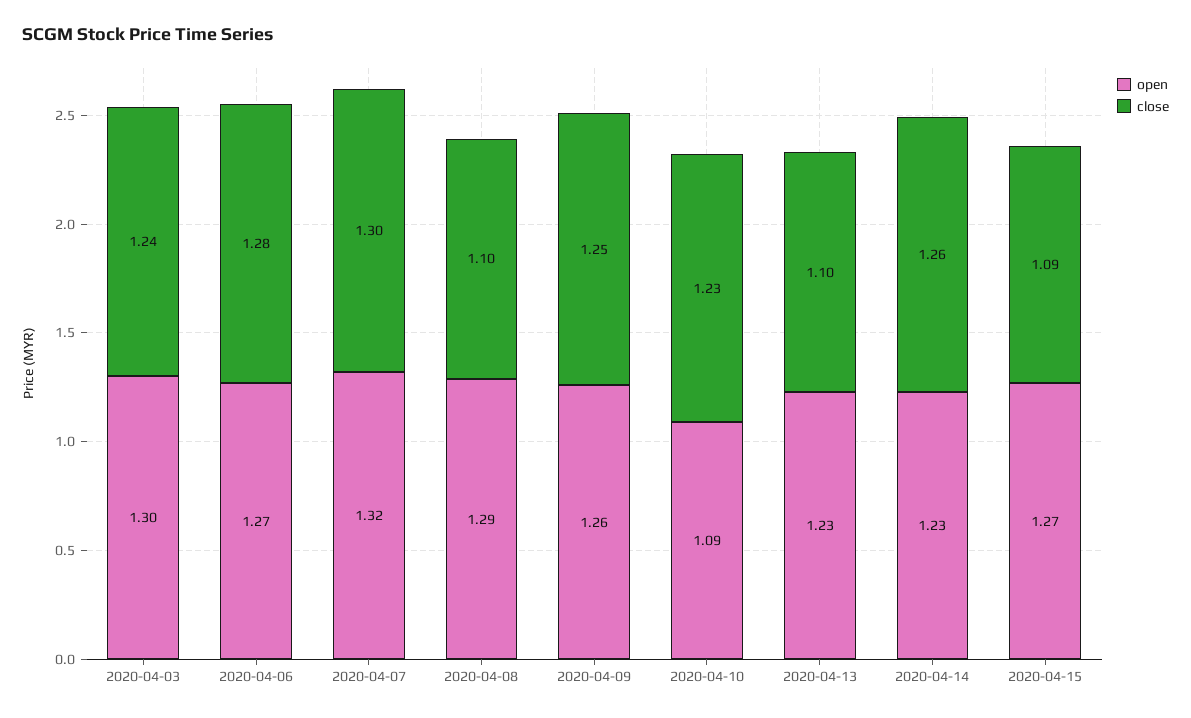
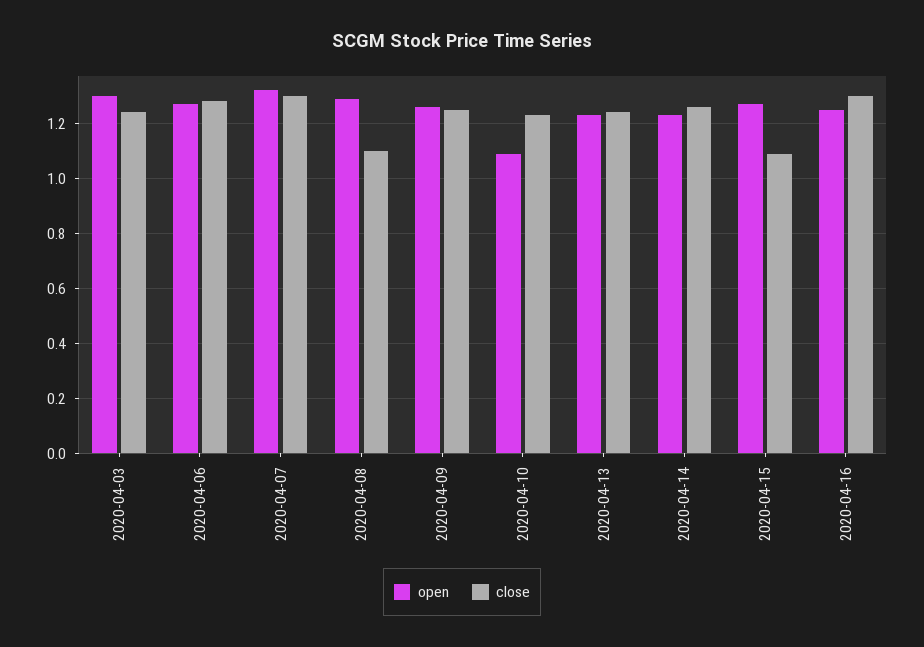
close, 2020-04-13: 1.1 -> 1.25
open, 2020-04-16: none -> 1.25
close, 2020-04-16: none -> 1.3

